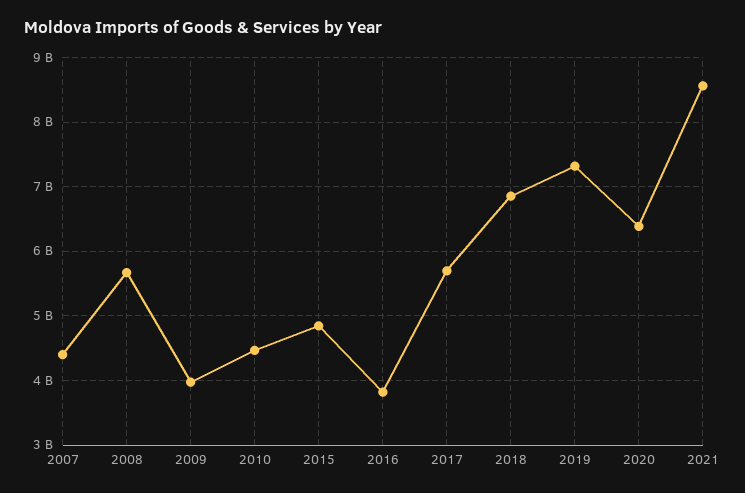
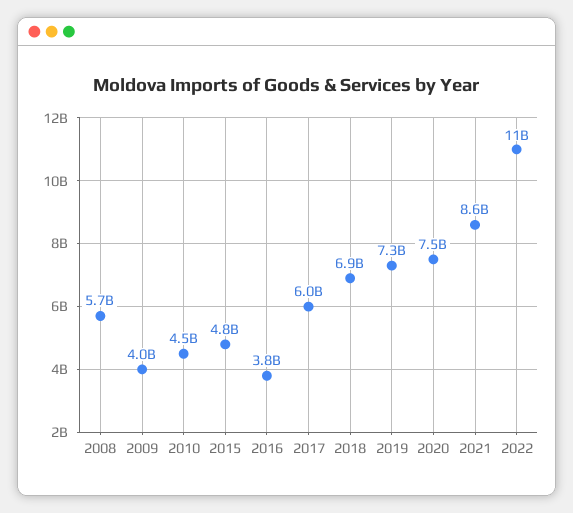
2007: 4400000000 -> none
2017: 5700000000 -> 6000000000
2020: 6400000000 -> 7500000000
2022: none -> 11000000000

